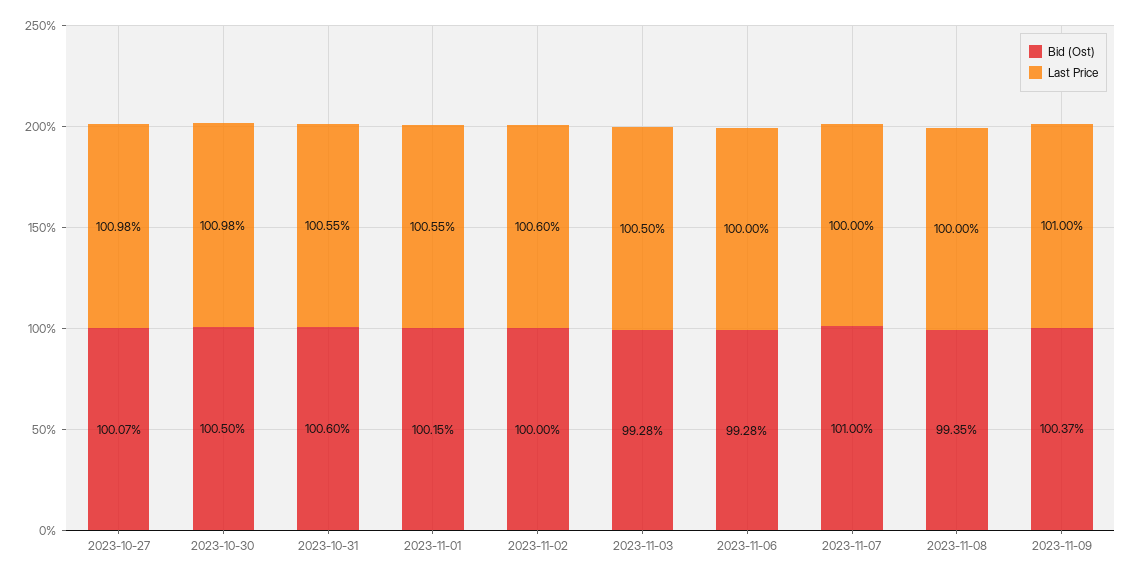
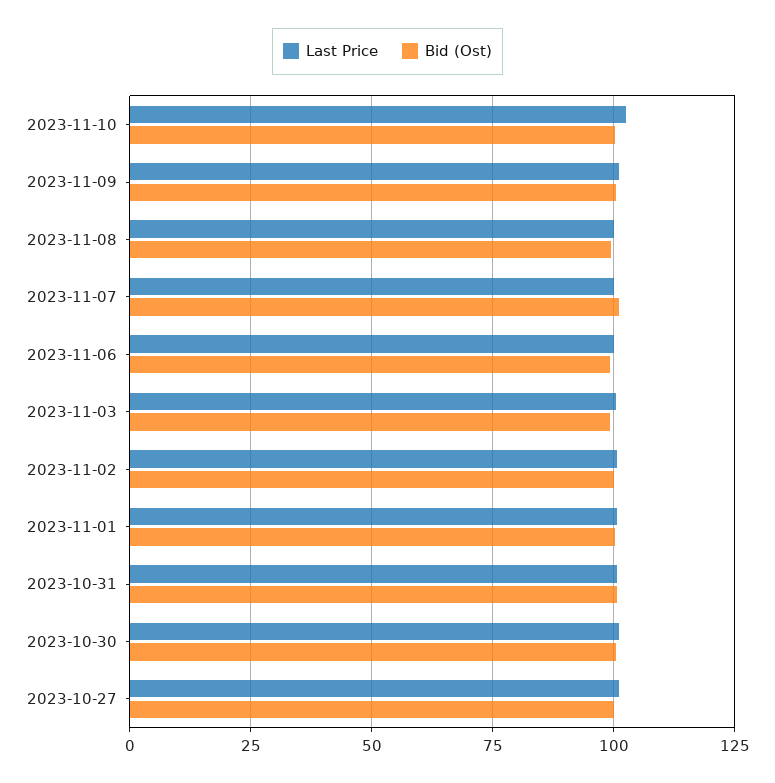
Last Price, 2023-11-10: none -> 102.5
Bid (Ost), 2023-11-10: none -> 100

